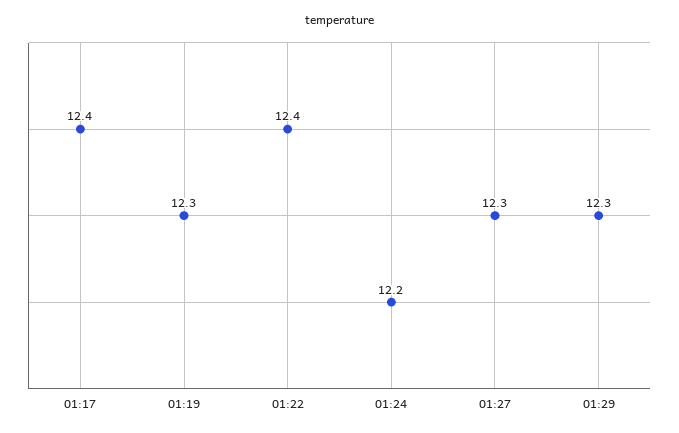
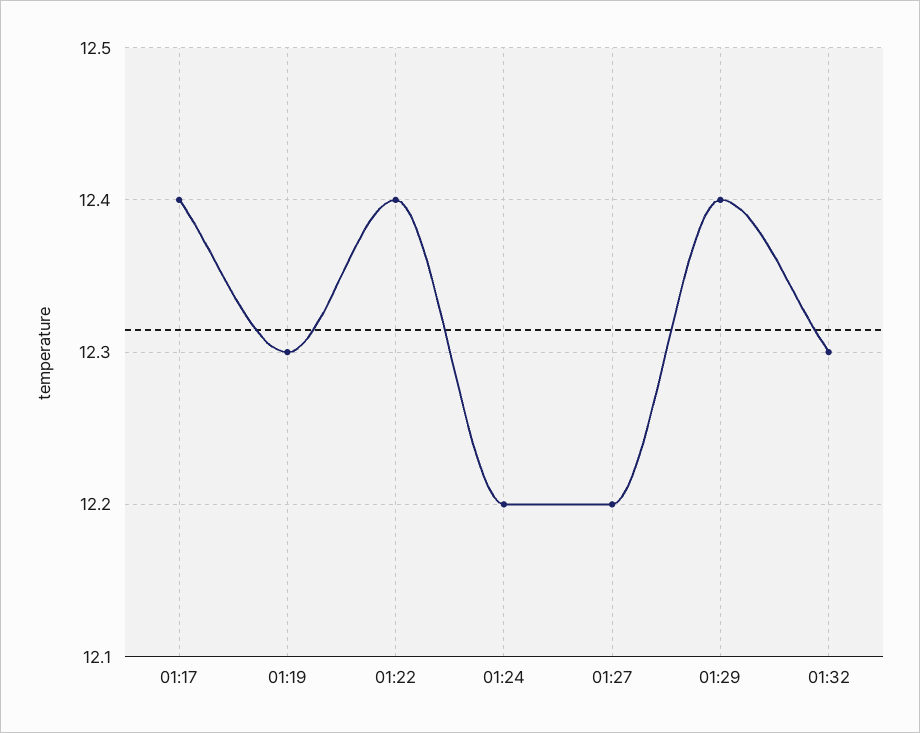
01:27: 12.3 -> 12.2
01:29: 12.3 -> 12.4
01:32: none -> 12.3

